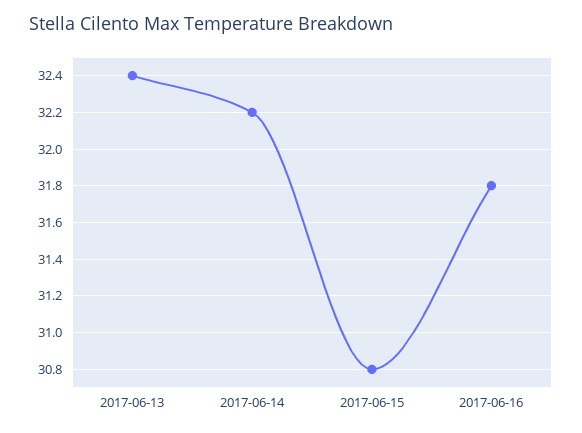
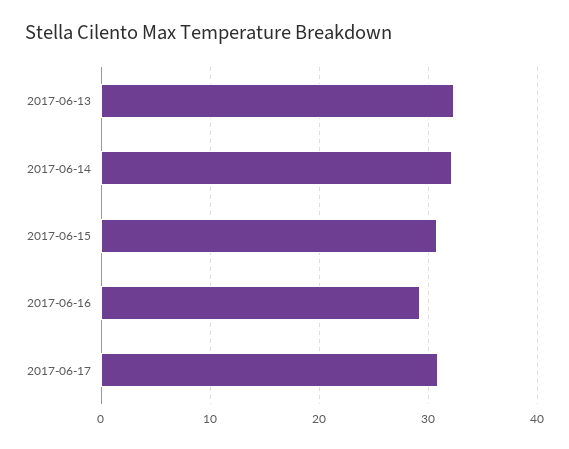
2017-06-16: 31.8 -> 29
2017-06-17: none -> 31

